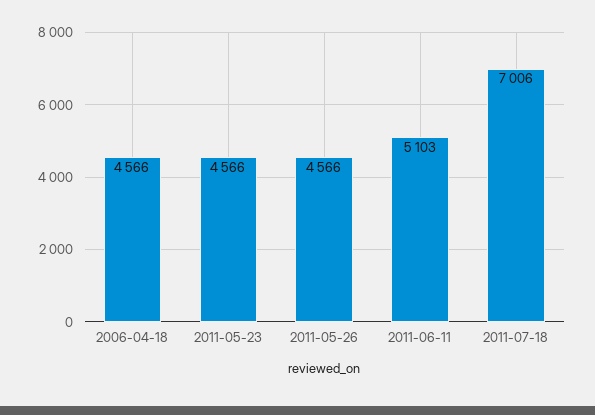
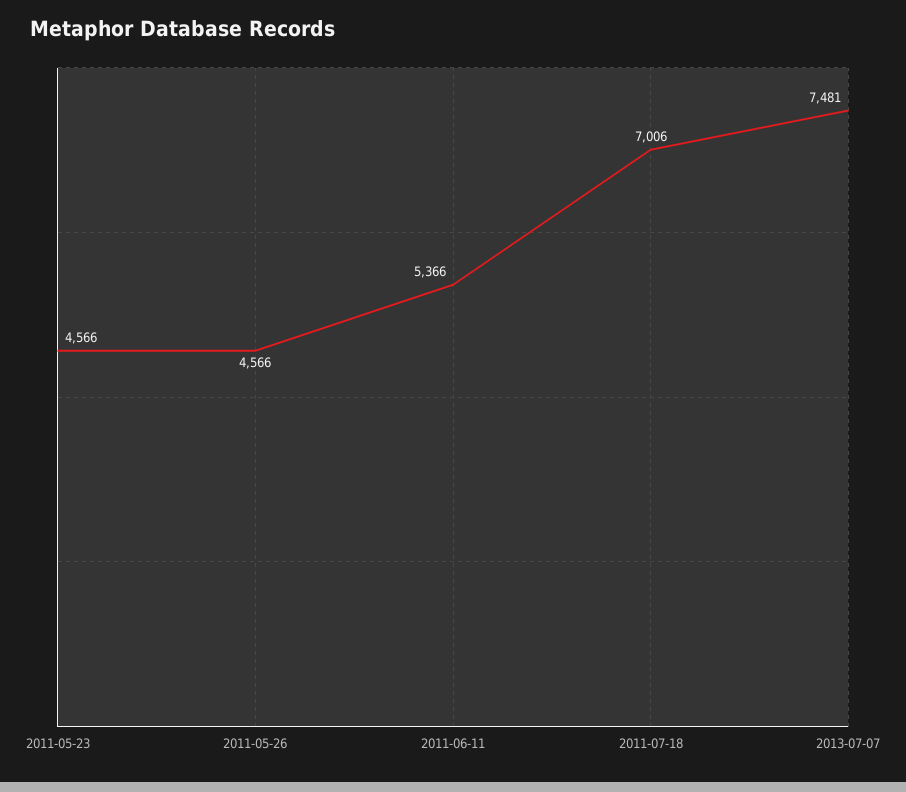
2006-04-18: 4566 -> none
2011-06-11: 5103 -> 5366
2013-07-07: none -> 7481

